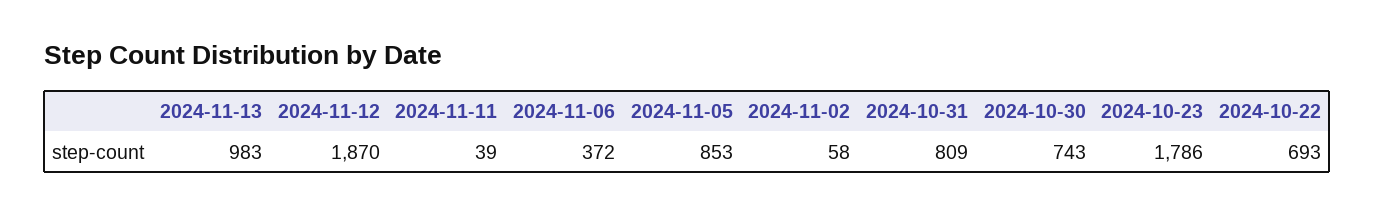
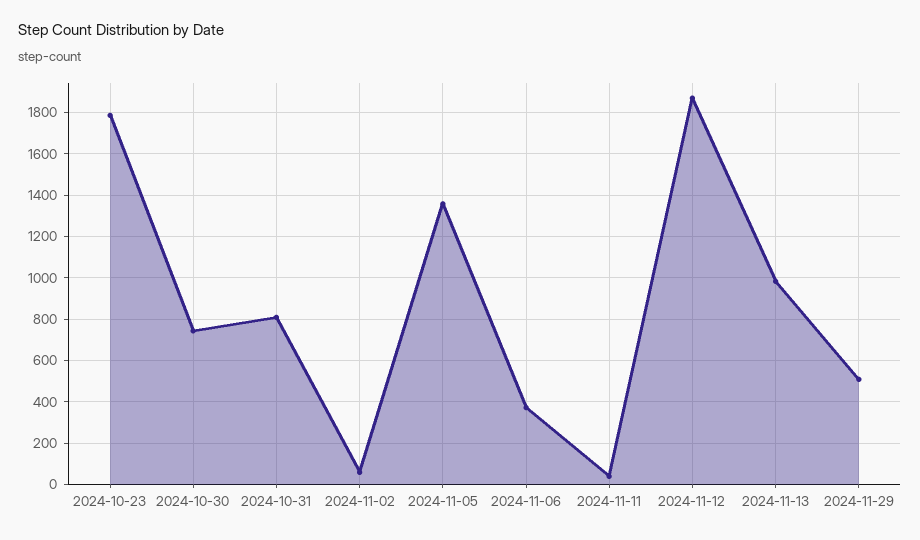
2024-11-05: 853 -> 1350
2024-10-22: 693 -> none
2024-11-29: none -> 500

